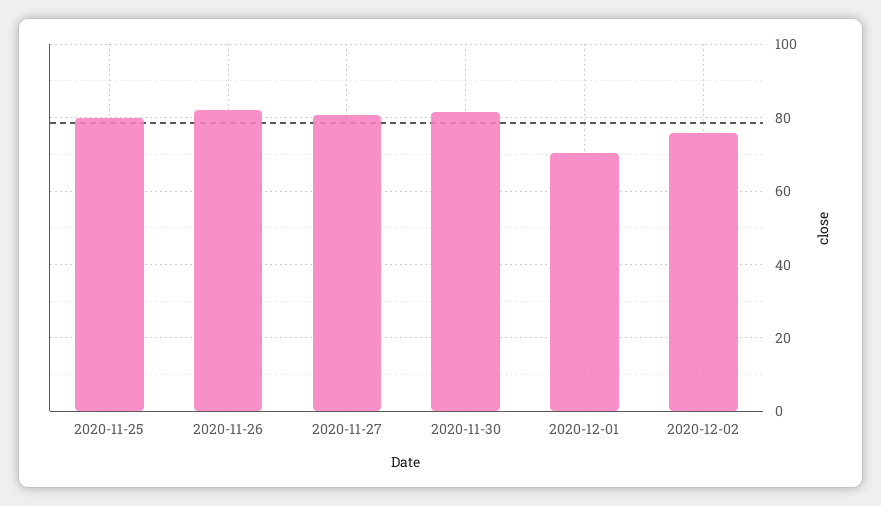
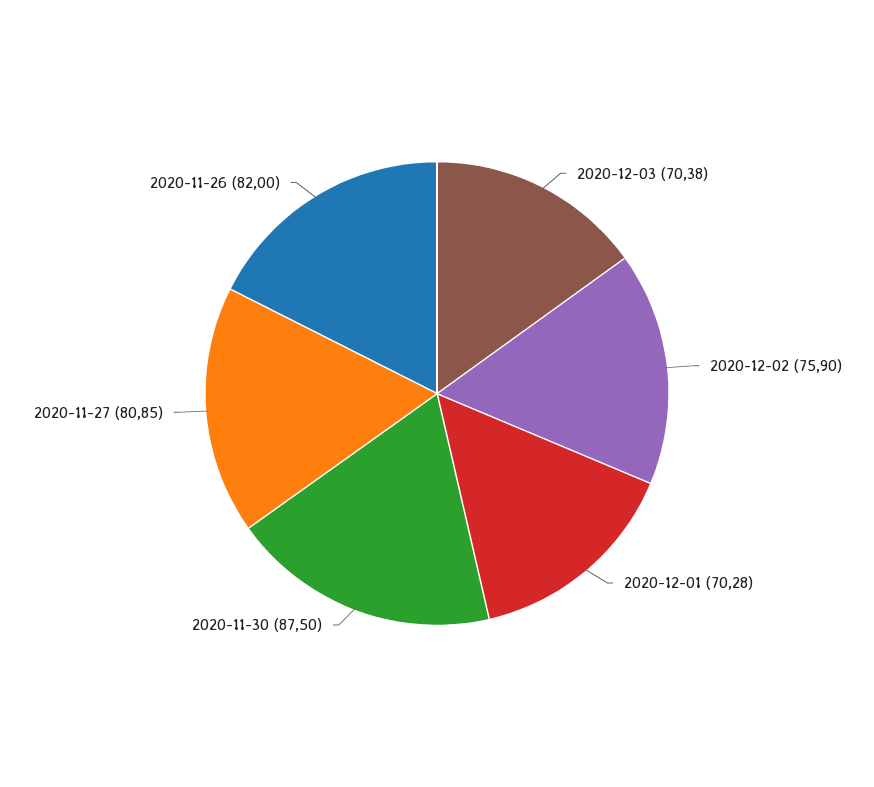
2020-11-25: 80 -> none
2020-11-30: 82 -> 87.5
2020-12-03: none -> 70.38

